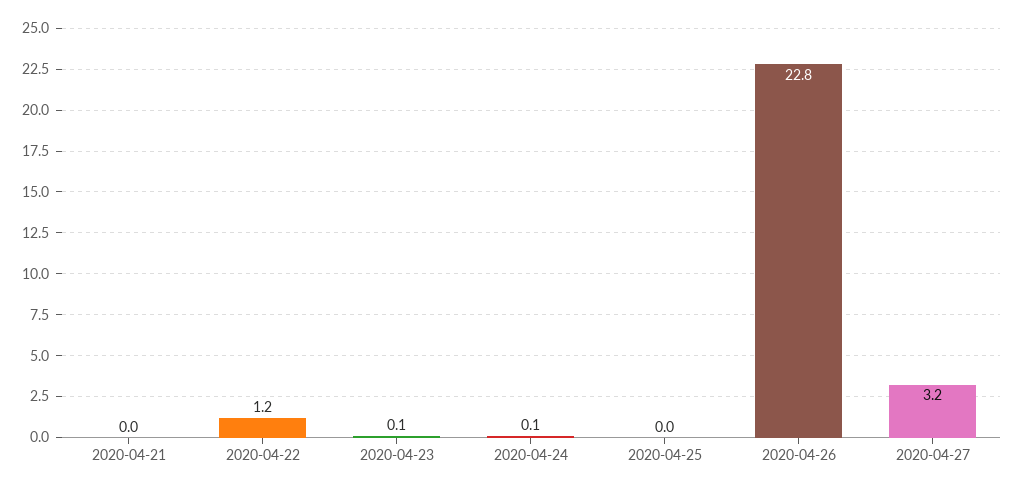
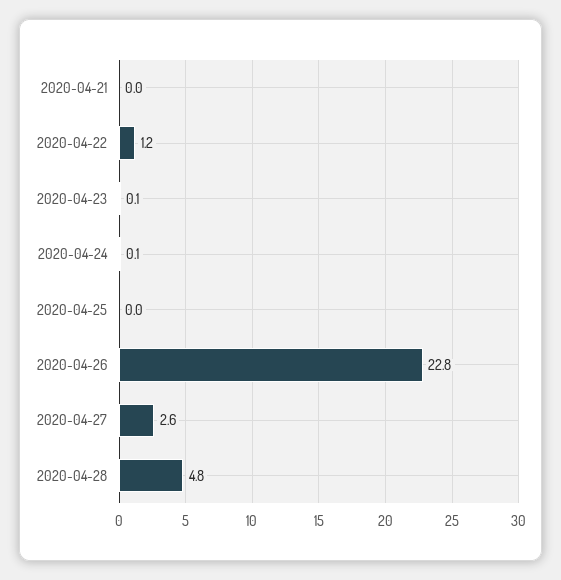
2020-04-27: 3.2 -> 2.6
2020-04-28: none -> 4.8

